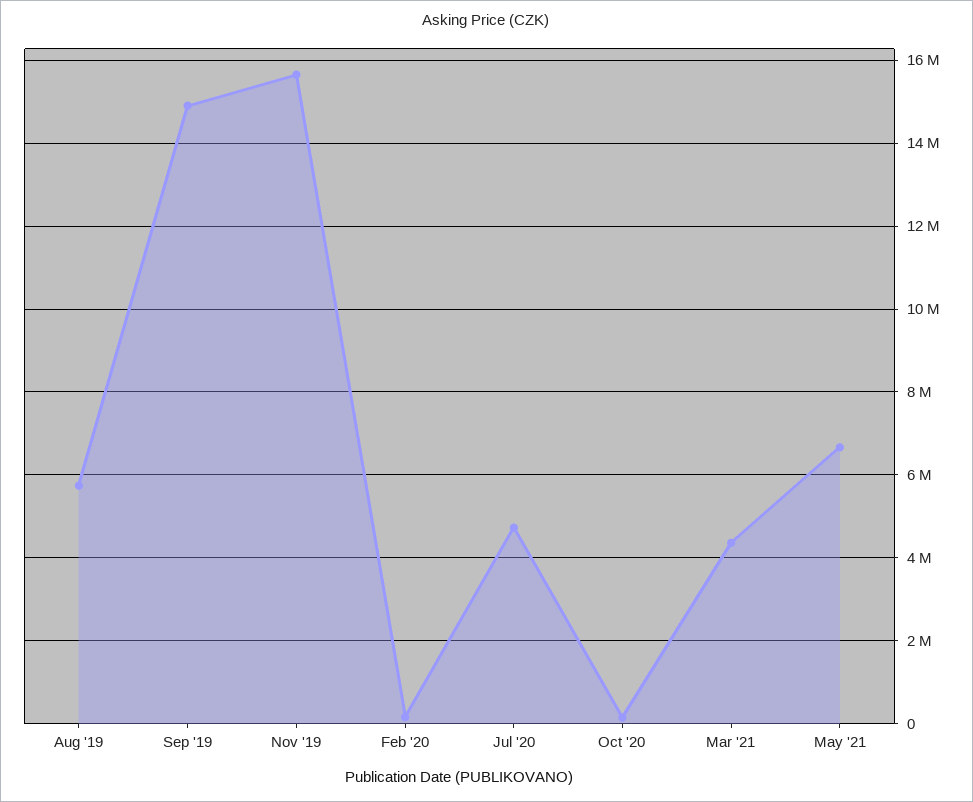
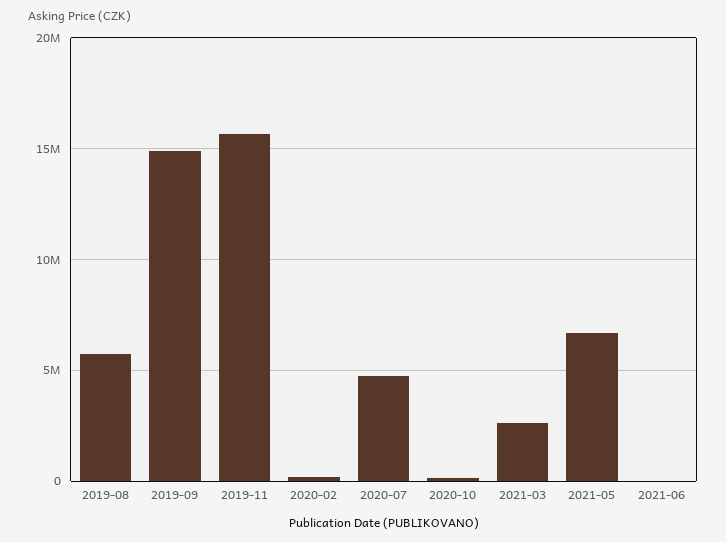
Mar '21: 4400000 -> 2500000
2021-06: none -> 0

